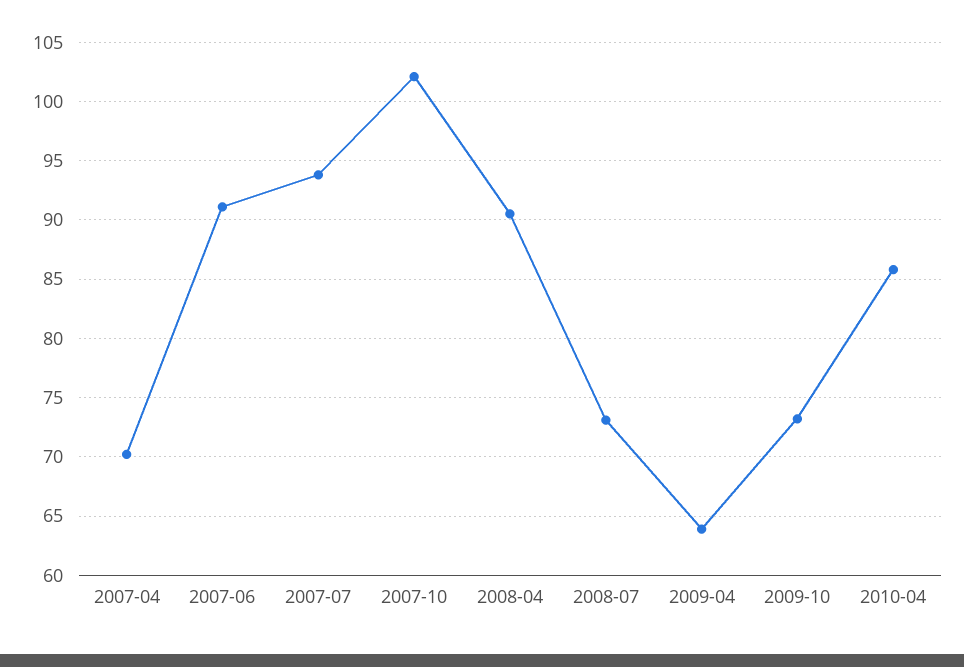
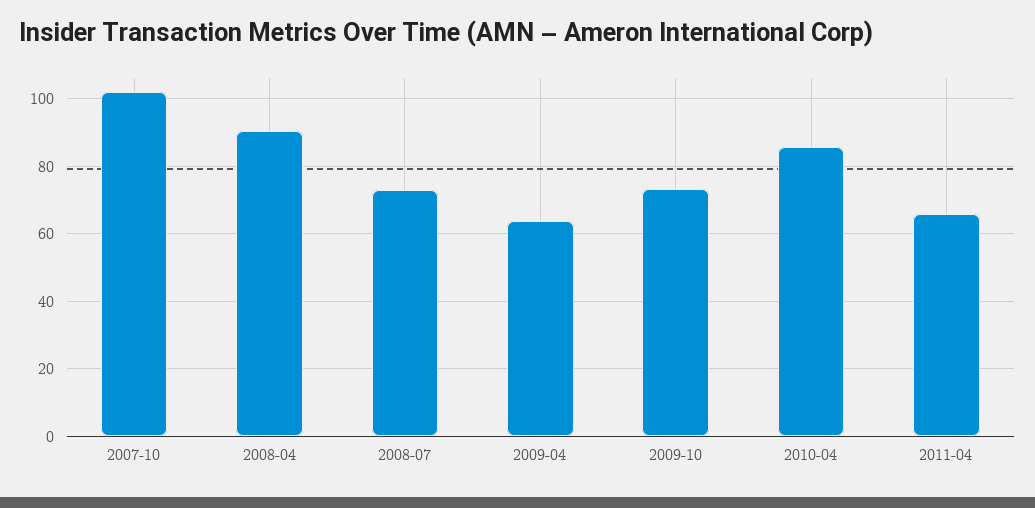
2007-04: 70 -> none
2007-06: 91 -> none
2007-07: 94 -> none
2011-04: none -> 66

